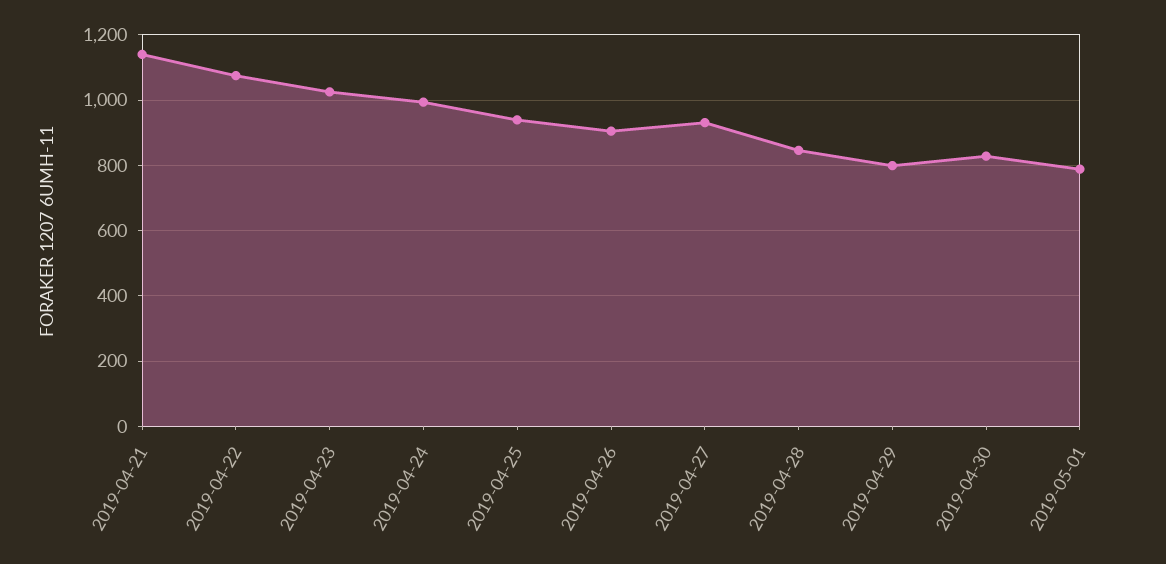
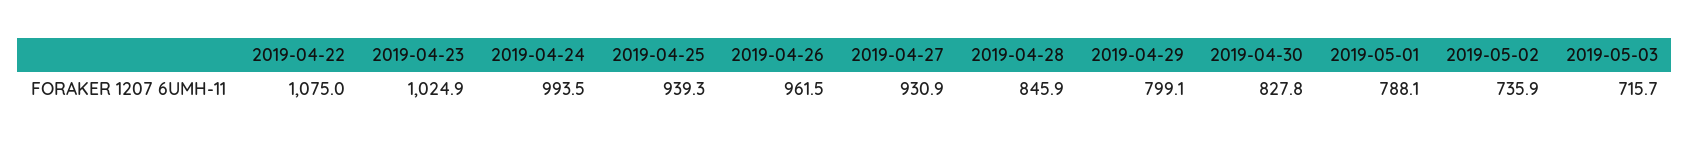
2019-04-21: 1140 -> none
2019-04-26: 900 -> 961.5
2019-05-02: none -> 735.9
2019-05-03: none -> 715.7

